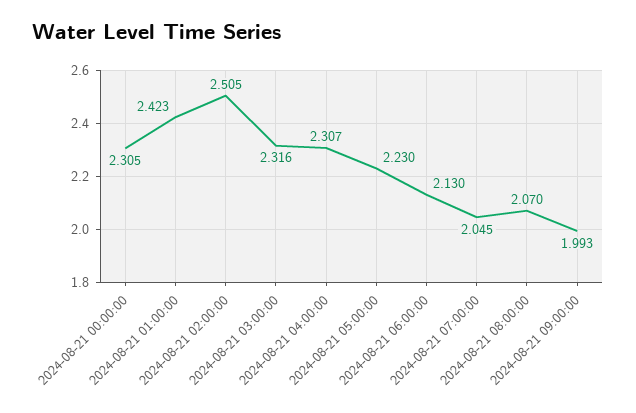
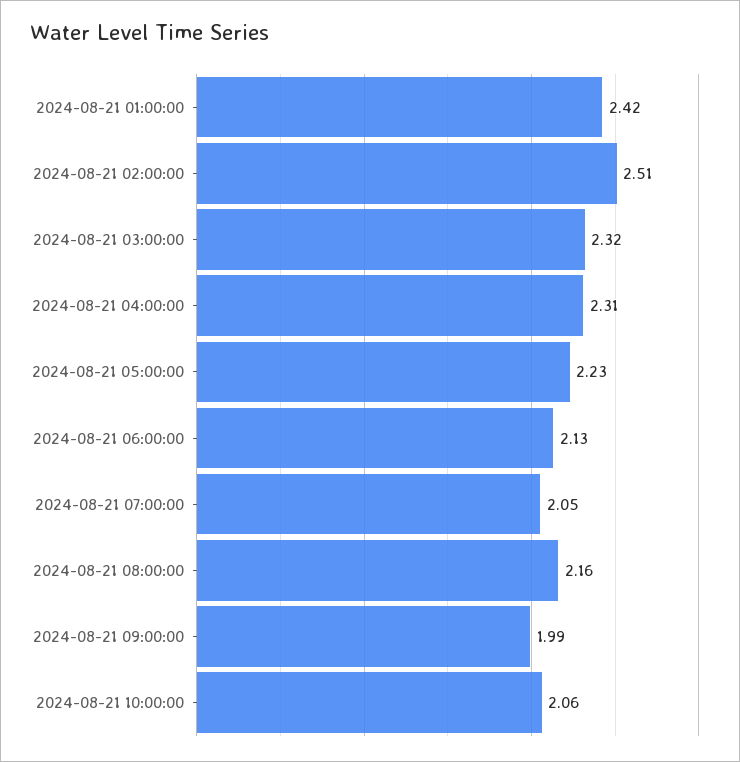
2024-08-21 00:00:00: 2.305 -> none
2024-08-21 08:00:00: 2.07 -> 2.16
2024-08-21 10:00:00: none -> 2.06

